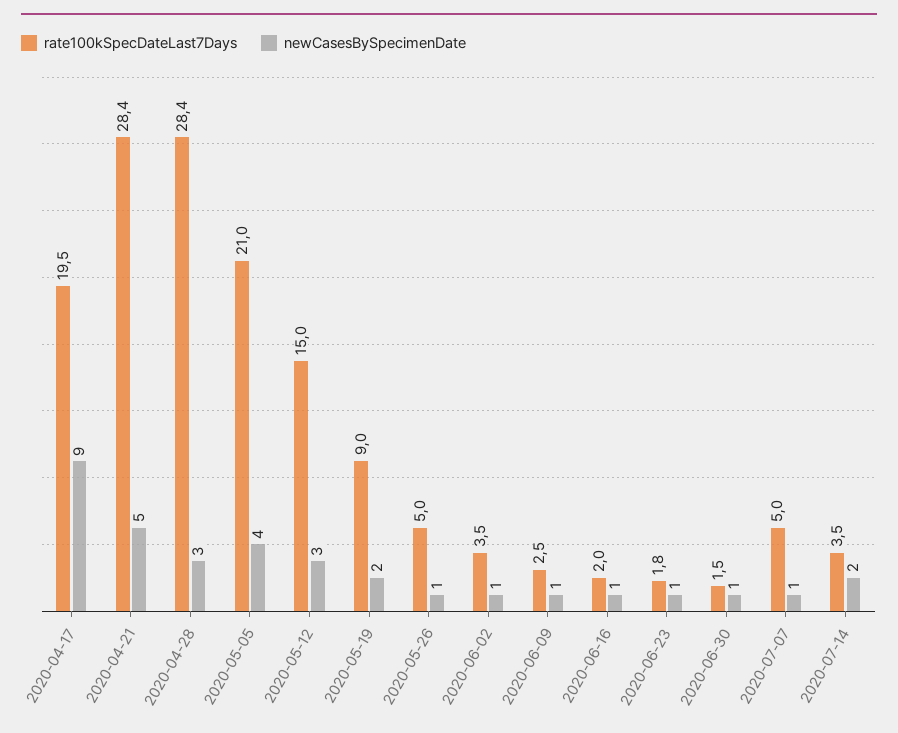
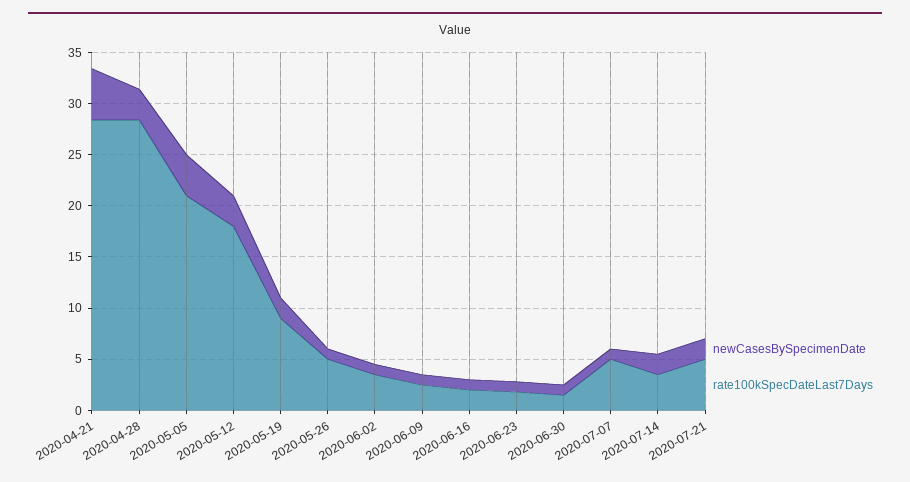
rate100kSpecDateLast7Days, 2020-04-17: 19.5 -> none
newCasesBySpecimenDate, 2020-04-17: 9 -> none
rate100kSpecDateLast7Days, 2020-05-12: 15 -> 18
newCasesBySpecimenDate, 2020-07-21: none -> 2
rate100kSpecDateLast7Days, 2020-07-21: none -> 5

